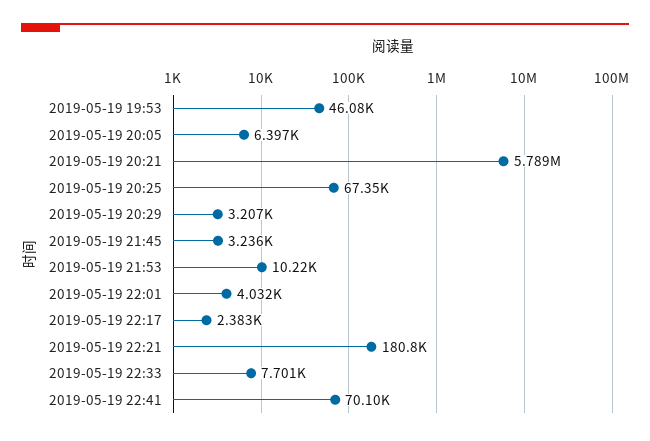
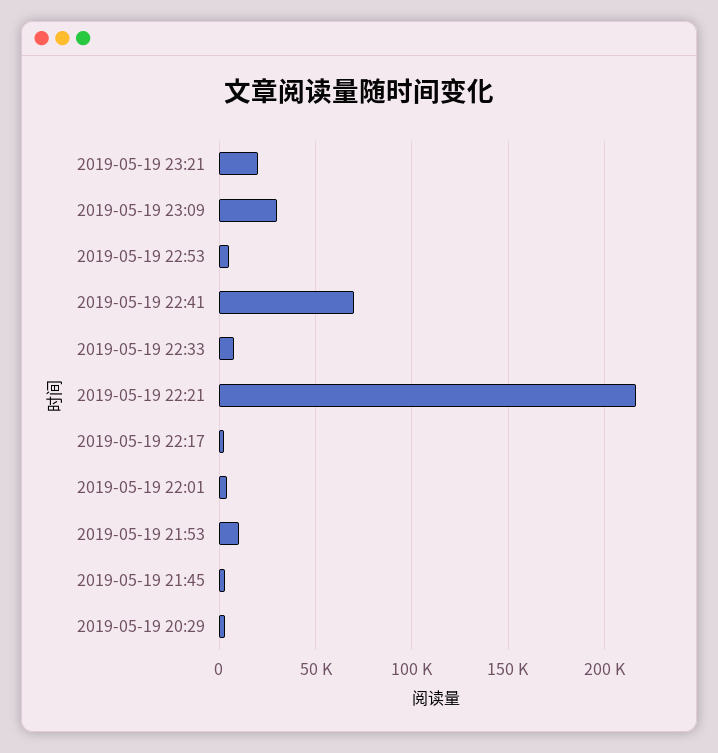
2019-05-19 19:53: 46080 -> none
2019-05-19 20:05: 6397 -> none
2019-05-19 20:21: 5789000 -> none
2019-05-19 20:25: 67350 -> none
2019-05-19 22:21: 180800 -> 215000
2019-05-19 23:21: none -> 20000
2019-05-19 23:09: none -> 30000
2019-05-19 22:53: none -> 5000

